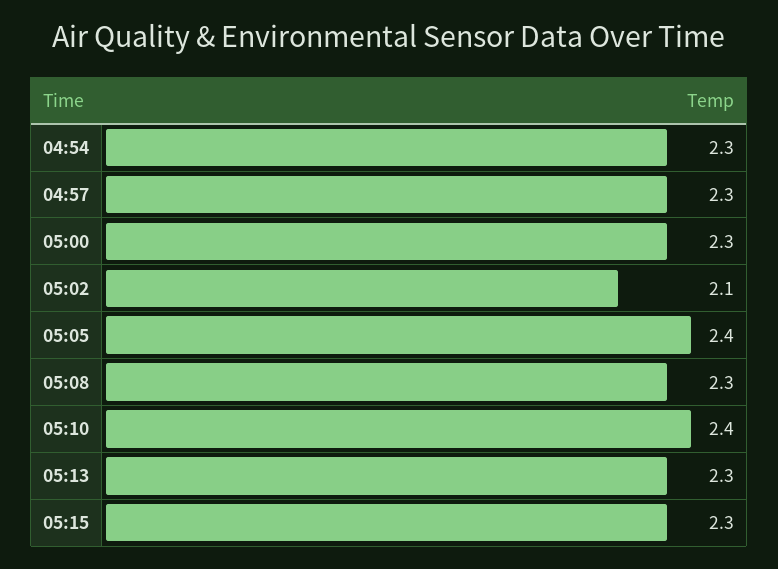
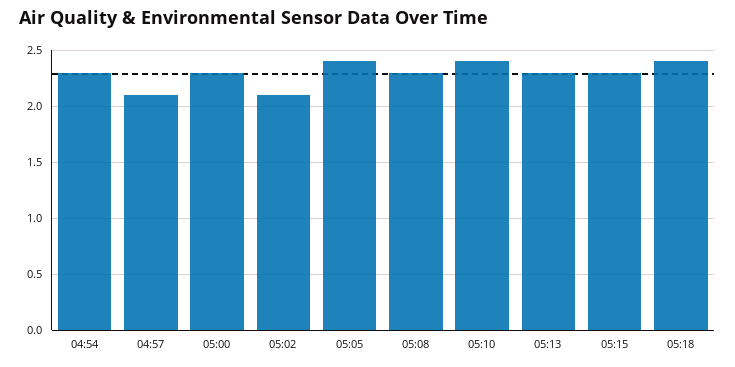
04:57: 2.3 -> 2.1
05:18: none -> 2.4

